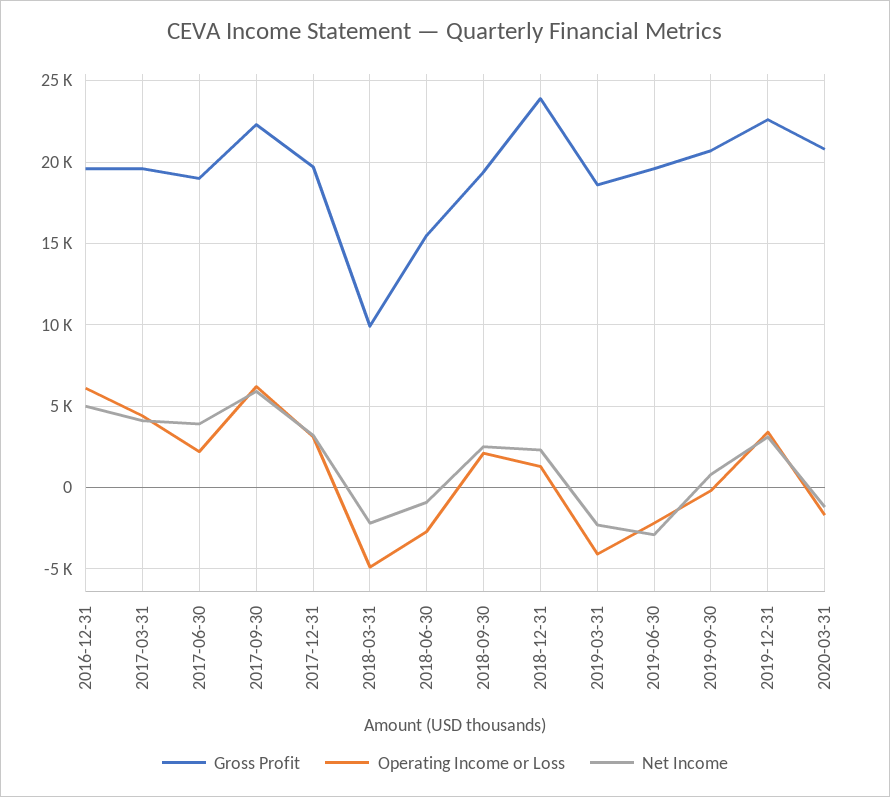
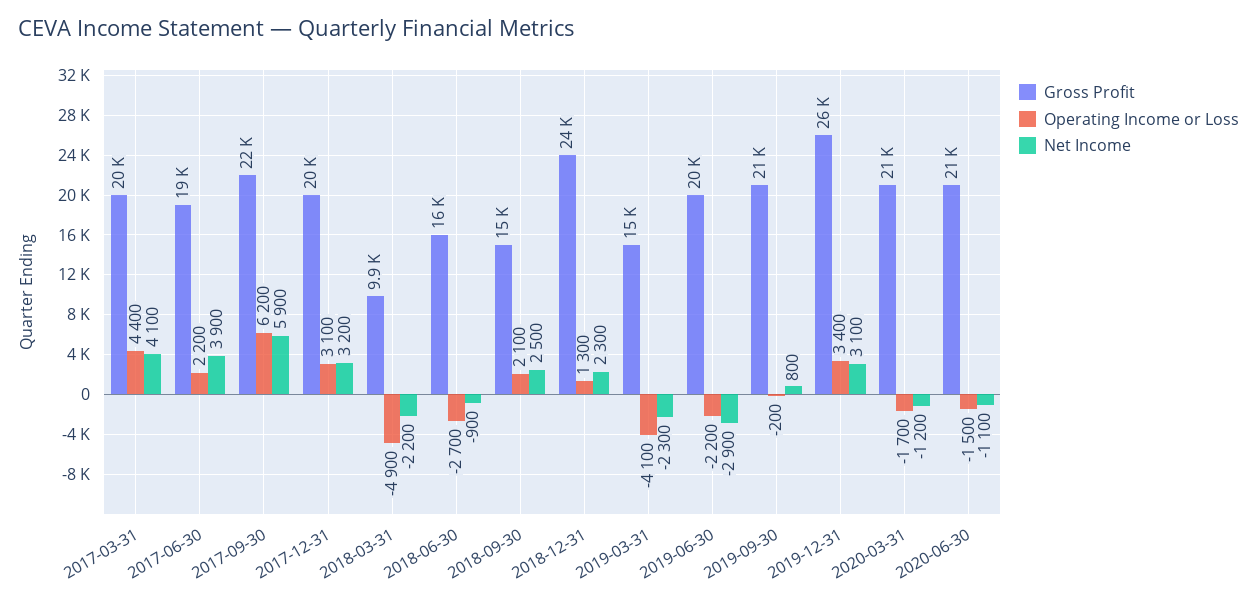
Gross Profit, 2016-12-31: 19500 -> none
Operating Income or Loss, 2016-12-31: 6000 -> none
Net Income, 2016-12-31: 5000 -> none
Gross Profit, 2018-09-30: 19500 -> 15000
Gross Profit, 2019-03-31: 18500 -> 15000
Gross Profit, 2019-12-31: 22500 -> 26000
Gross Profit, 2020-06-30: none -> 21000
Operating Income or Loss, 2020-06-30: none -> -1500
Net Income, 2020-06-30: none -> -1100

